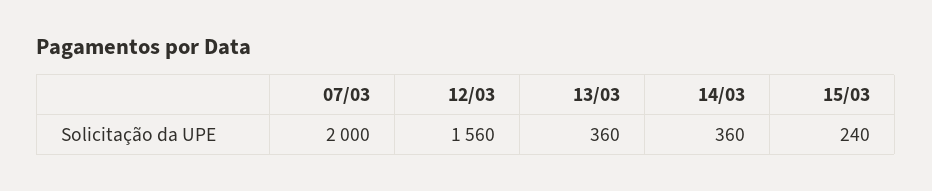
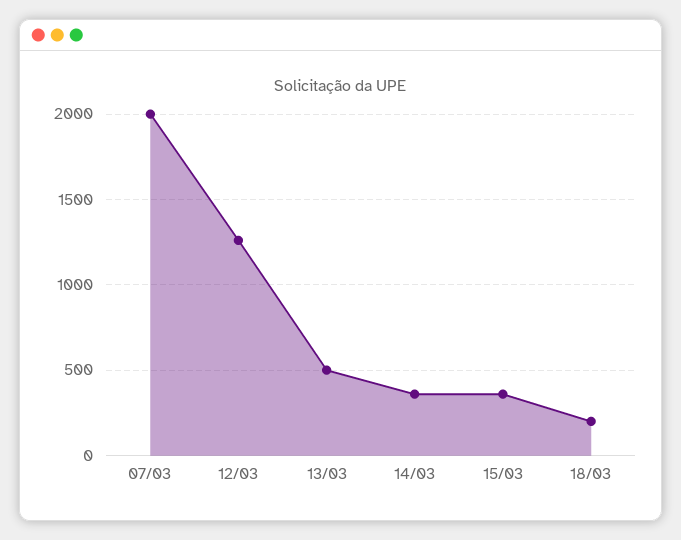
12/03: 1560 -> 1250
13/03: 360 -> 500
15/03: 240 -> 350
18/03: none -> 200

